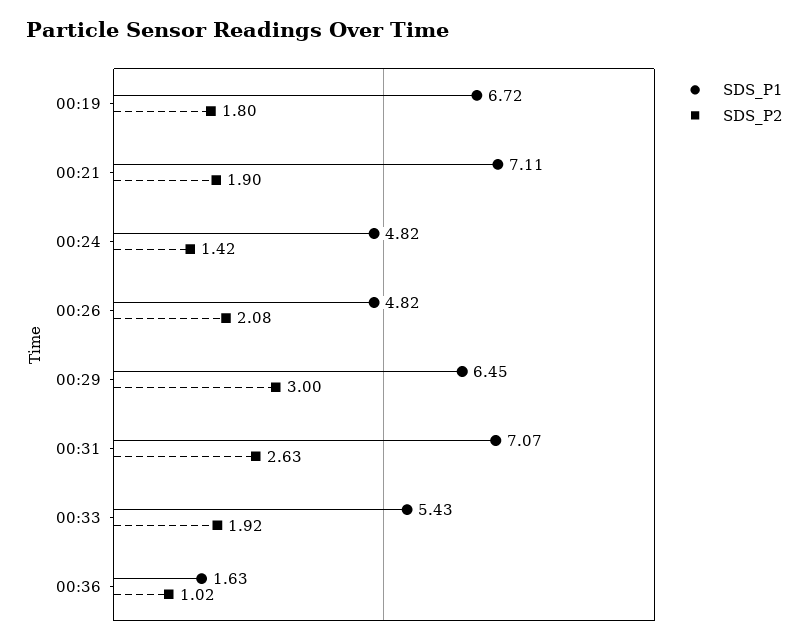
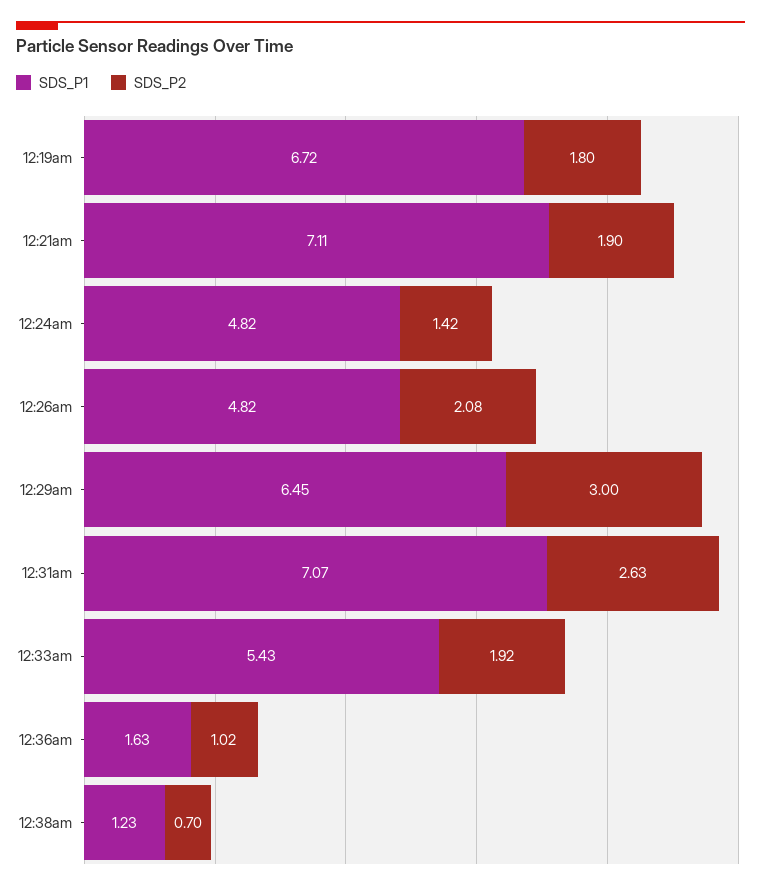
SDS_P1, 12:38am: none -> 1.23
SDS_P2, 12:38am: none -> 0.7

